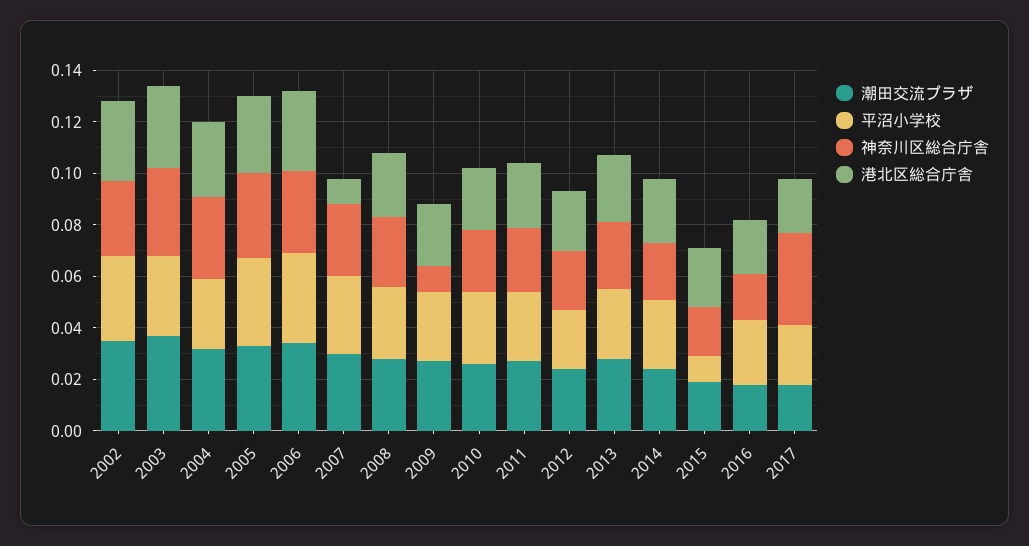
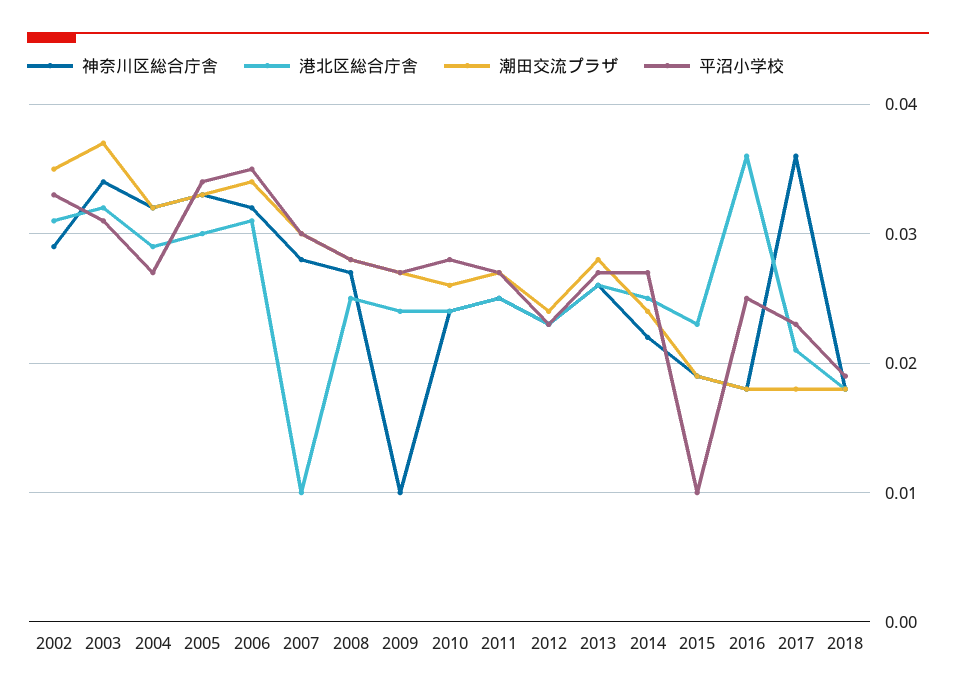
港北区総合庁舎, 2016: 0.02 -> 0.036
神奈川区総合庁舎, 2018: none -> 0.018
港北区総合庁舎, 2018: none -> 0.018
潮田交流プラザ, 2018: none -> 0.018
平沼小学校, 2018: none -> 0.019

